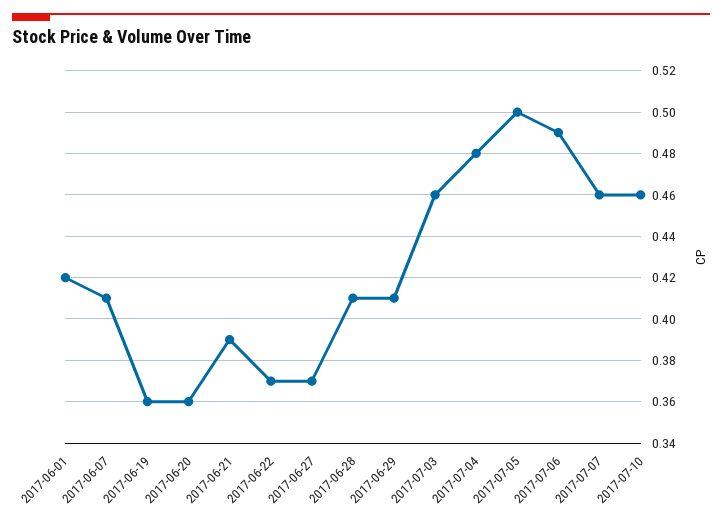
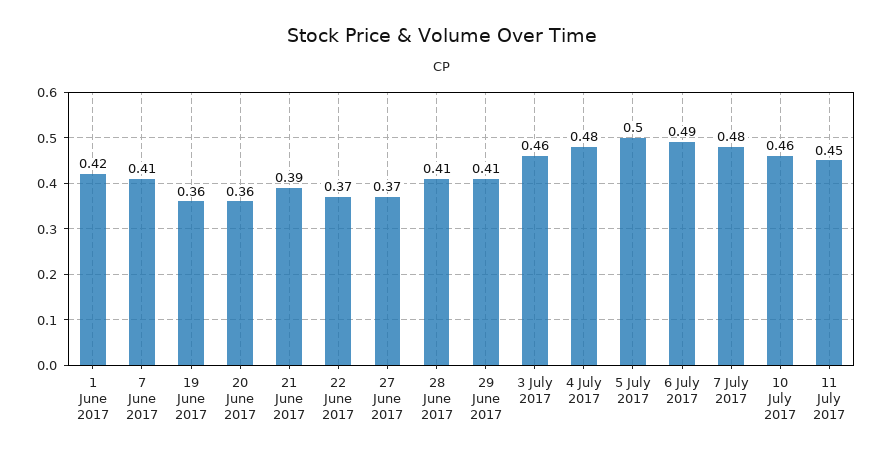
2017-07-07: 0.46 -> 0.48
11 July 2017: none -> 0.45

